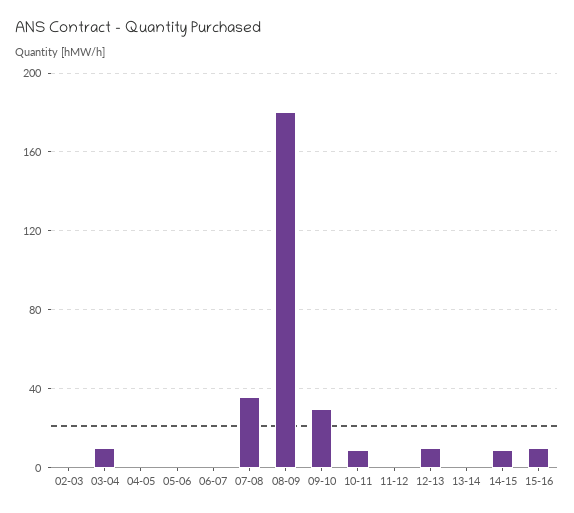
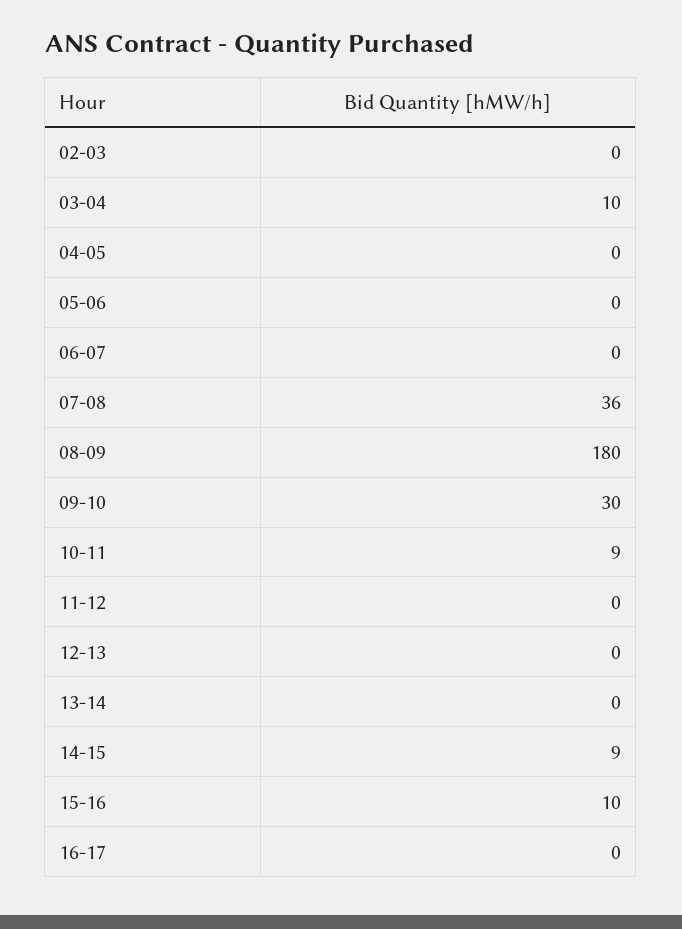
12-13: 10 -> 0
16-17: none -> 0

